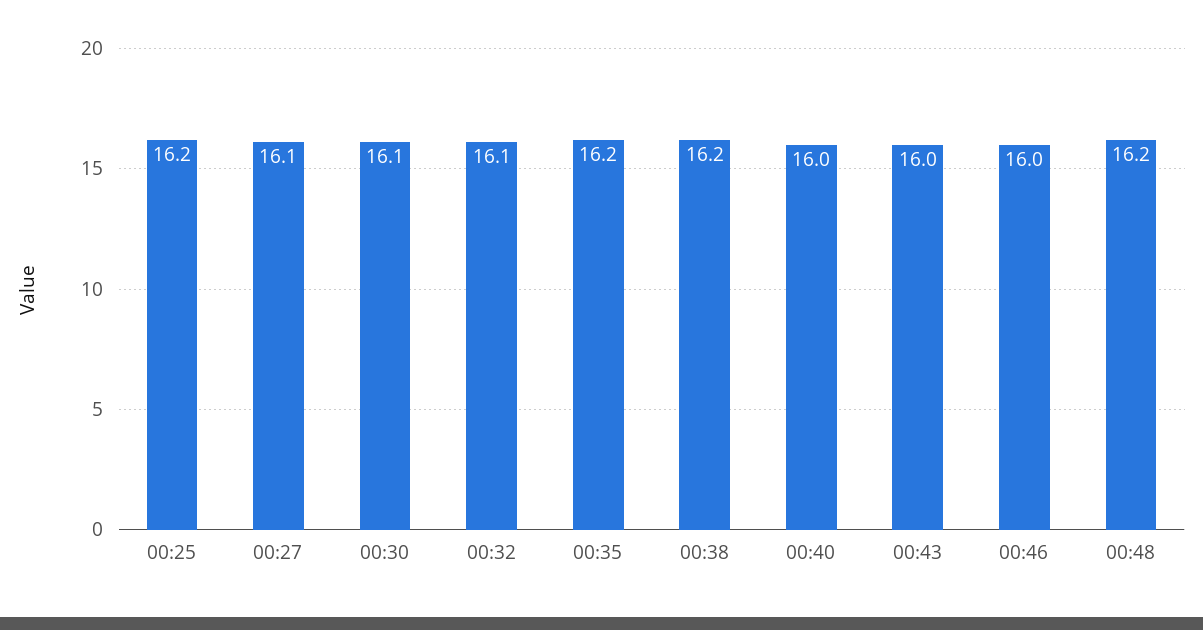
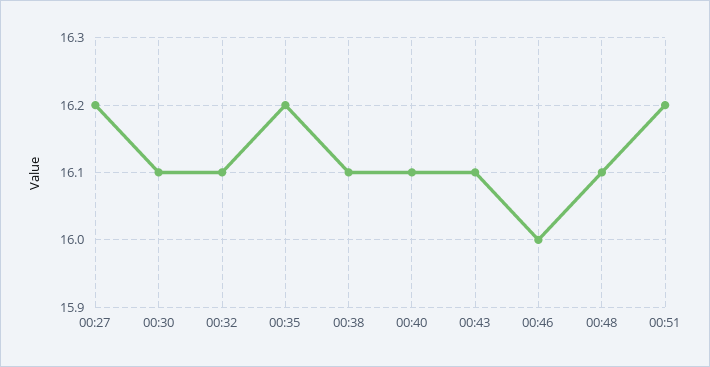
00:25: 16.2 -> none
00:27: 16.1 -> 16.2
00:38: 16.2 -> 16.1
00:40: 16 -> 16.1
00:43: 16 -> 16.1
00:48: 16.2 -> 16.1
00:51: none -> 16.2

